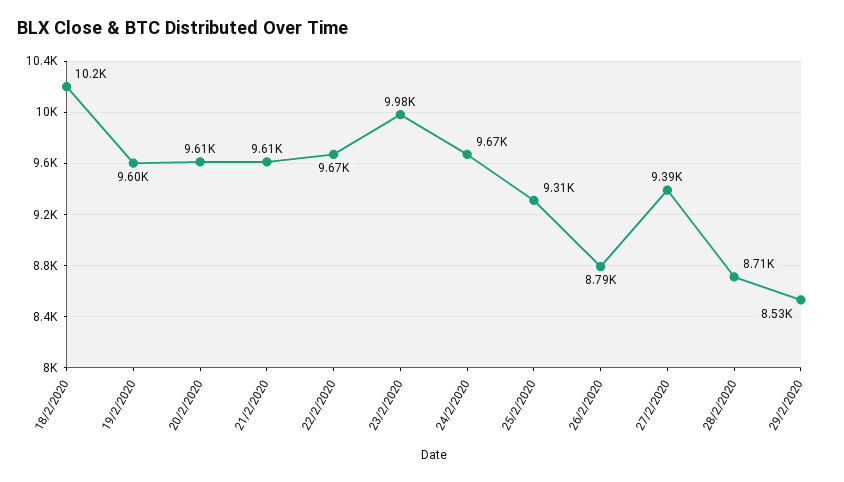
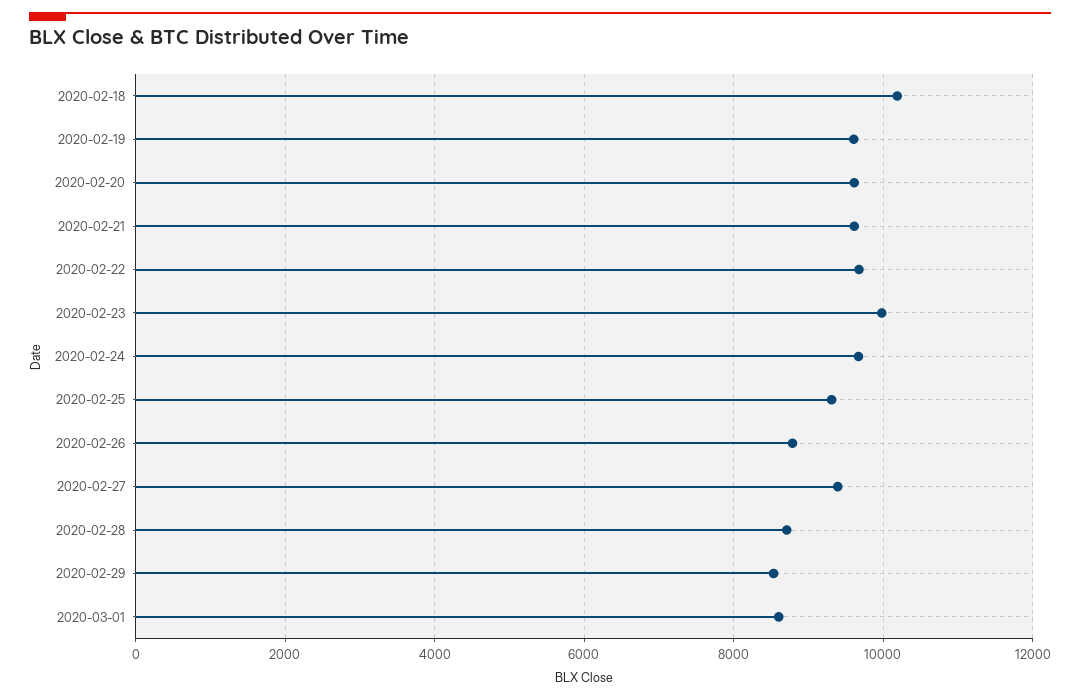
2020-03-01: none -> 8600

